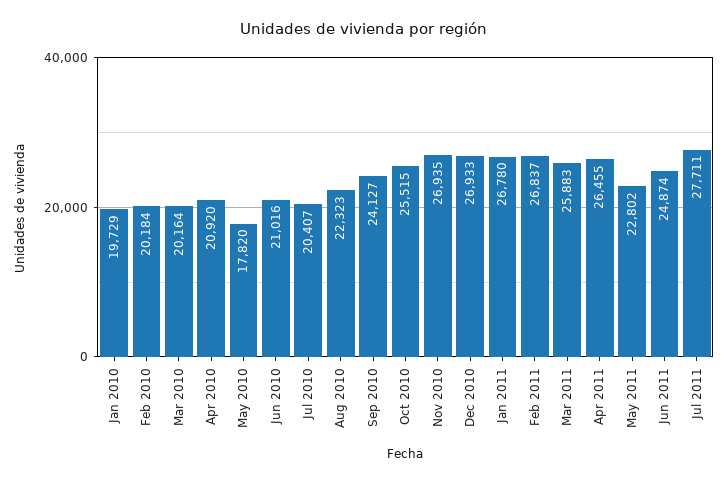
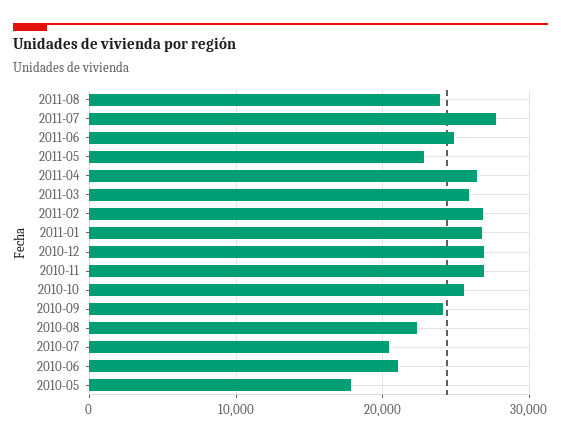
Jan 2010: 19729 -> none
Feb 2010: 20184 -> none
Mar 2010: 20164 -> none
Apr 2010: 20920 -> none
2011-08: none -> 24000

